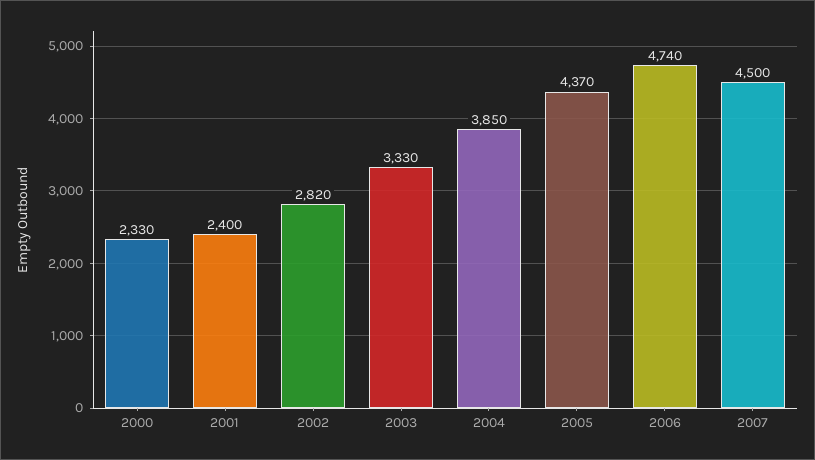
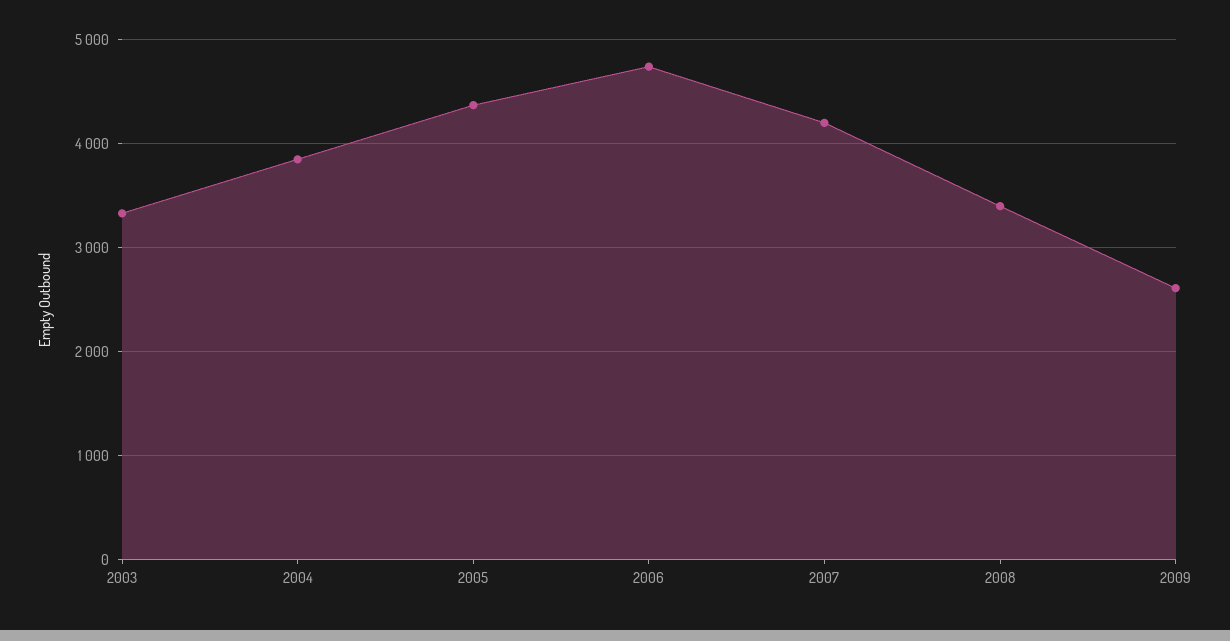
2000: 2330 -> none
2001: 2400 -> none
2002: 2820 -> none
2007: 4500 -> 4200
2008: none -> 3400
2009: none -> 2600

